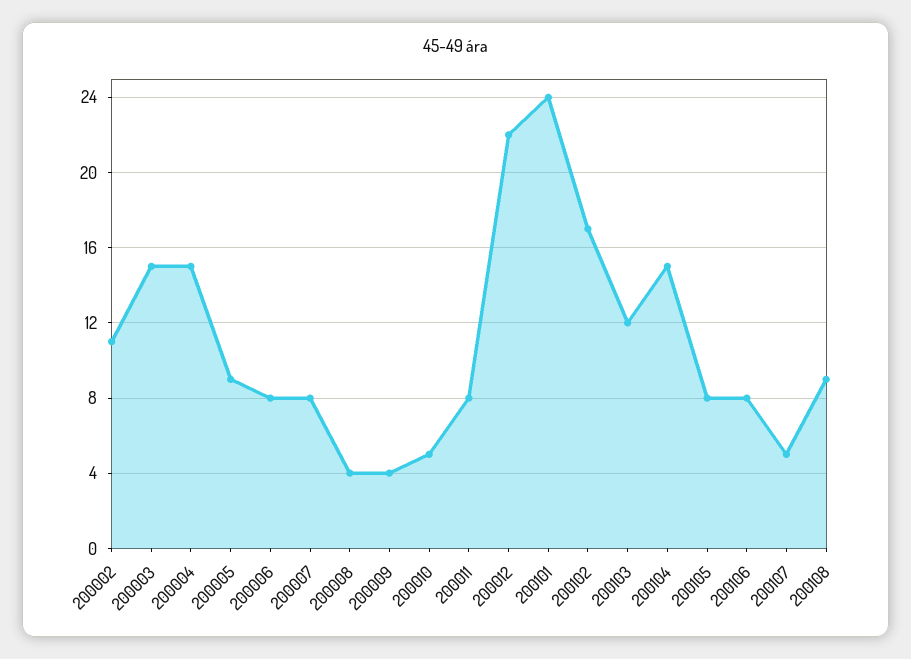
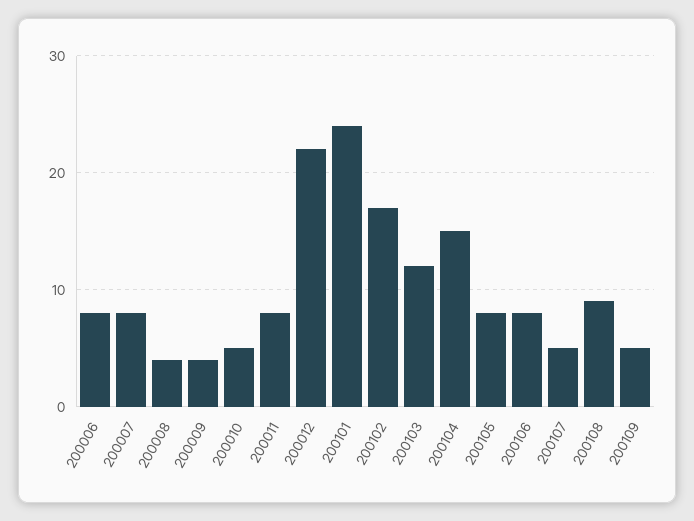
200002: 11 -> none
200003: 15 -> none
200004: 15 -> none
200005: 9 -> none
200109: none -> 5

